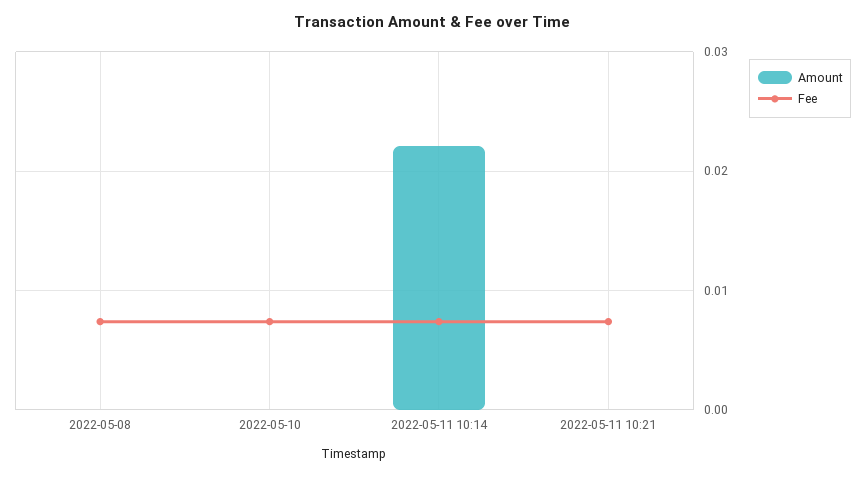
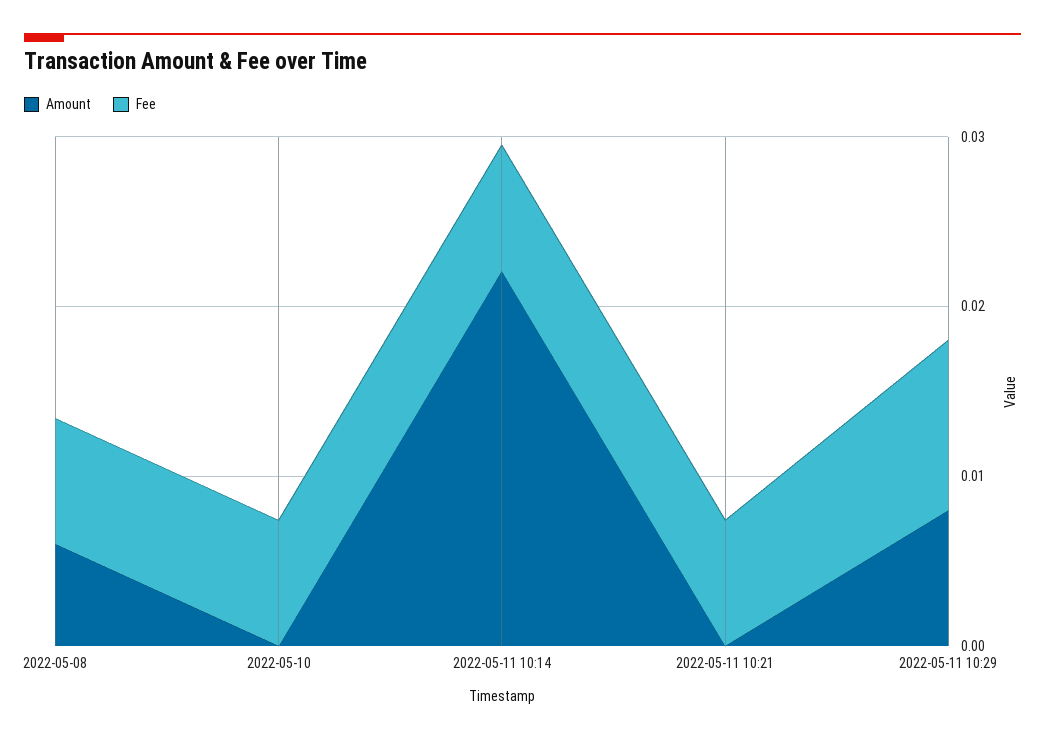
Amount, 2022-05-08: 0 -> 0.006
Amount, 2022-05-11 10:29: none -> 0.008
Fee, 2022-05-11 10:29: none -> 0.01

